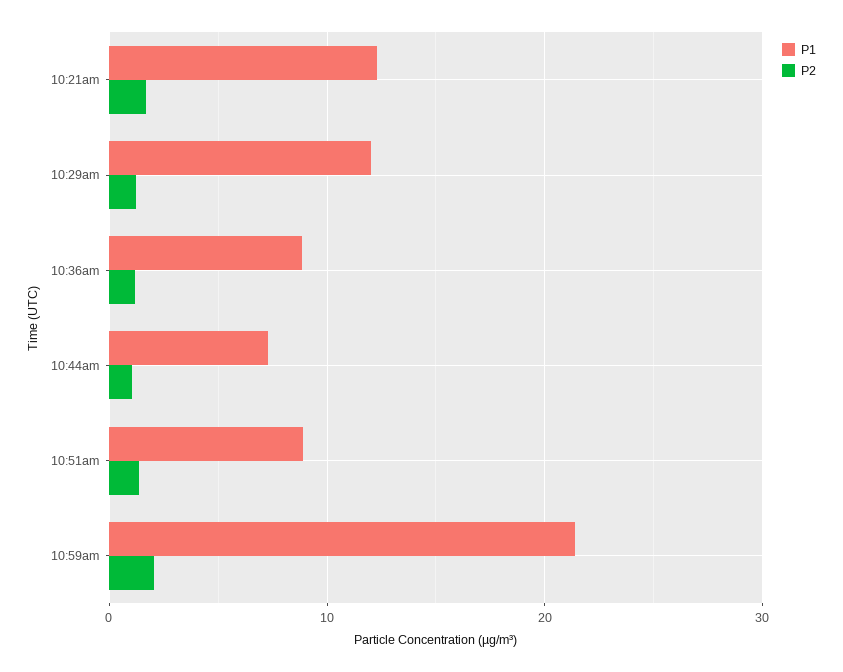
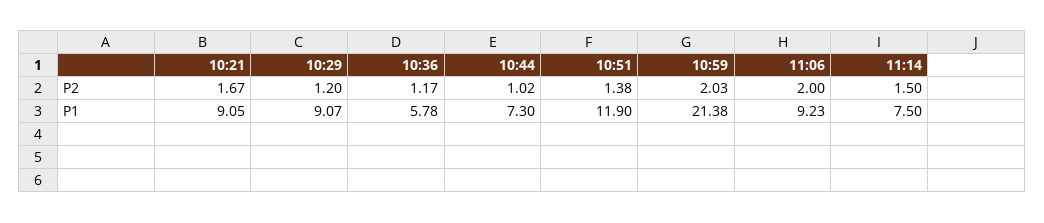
P1, 10:21am: 12 -> 9.05
P1, 10:29am: 12 -> 9.07
P1, 10:36am: 9 -> 5.78
P1, 10:51am: 9 -> 11.9
P2, 11:06: none -> 2
P2, 11:14: none -> 1.5
P1, 11:06: none -> 9.23
P1, 11:14: none -> 7.5

